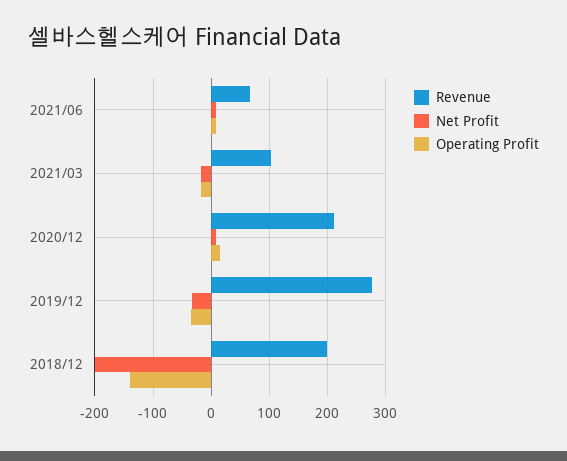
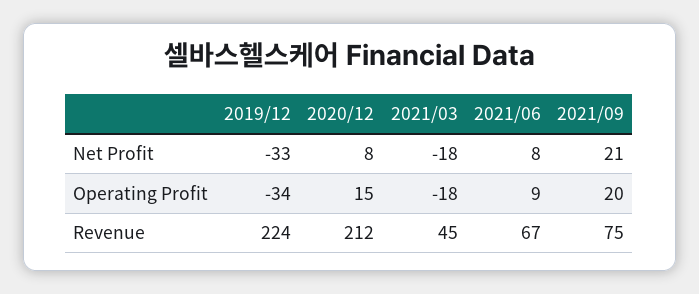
Revenue, 2021/03: 100 -> 45
Revenue, 2019/12: 280 -> 224
Revenue, 2018/12: 200 -> none
Net Profit, 2018/12: -200 -> none
Operating Profit, 2018/12: -140 -> none
Net Profit, 2021/09: none -> 21
Operating Profit, 2021/09: none -> 20
Revenue, 2021/09: none -> 75

